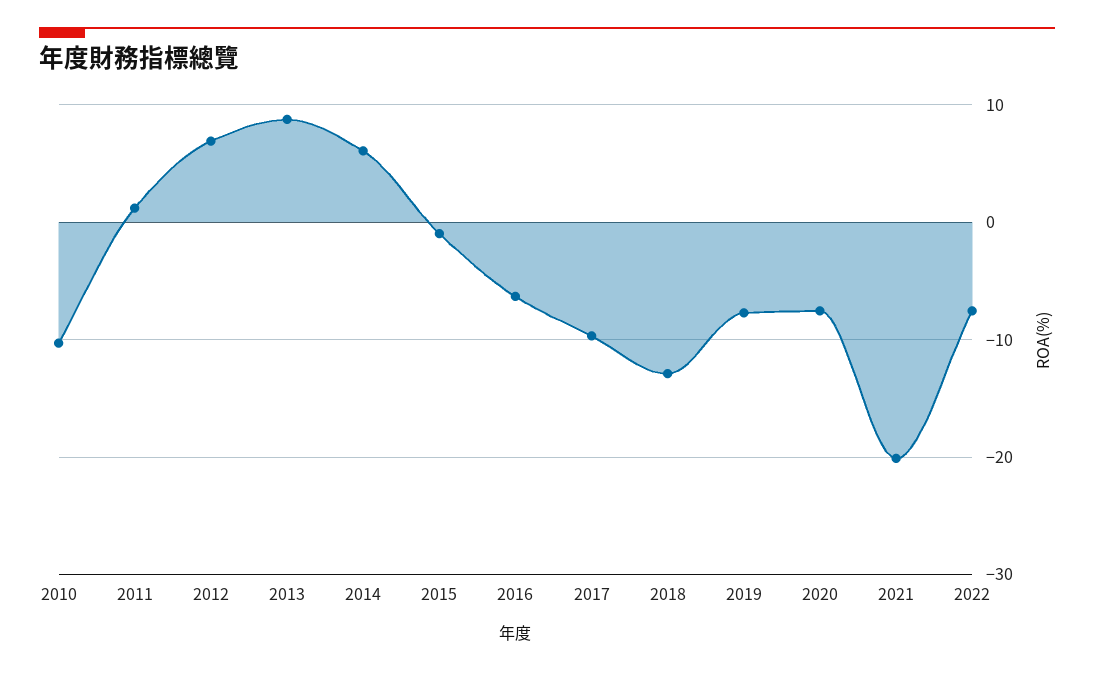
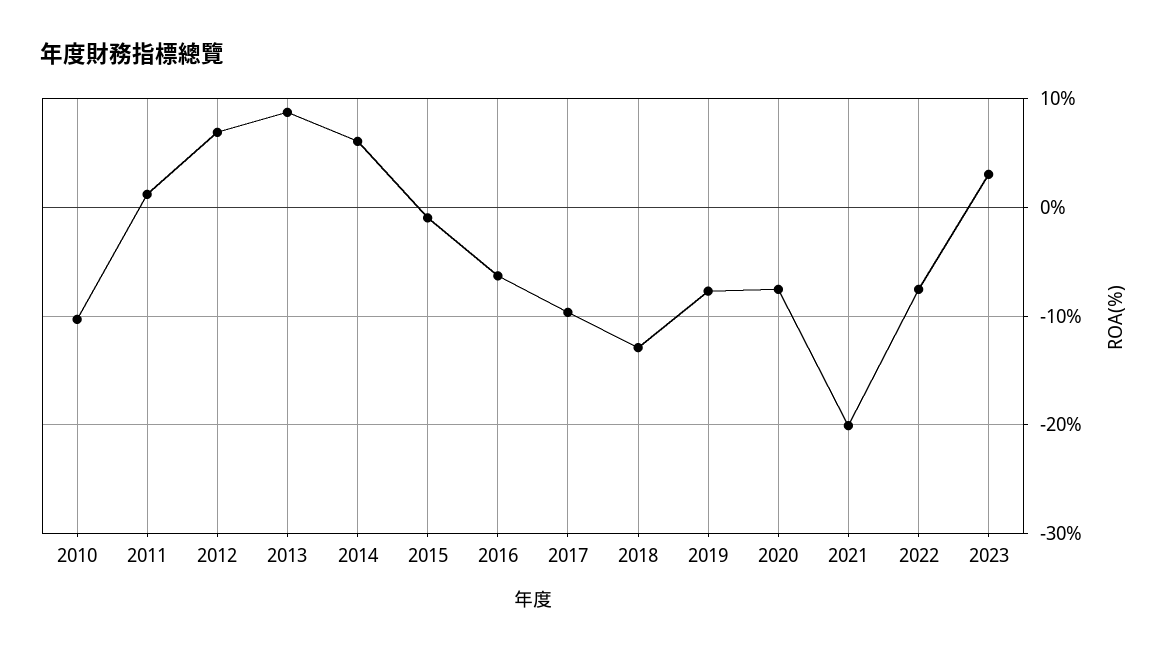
2023: none -> 3

